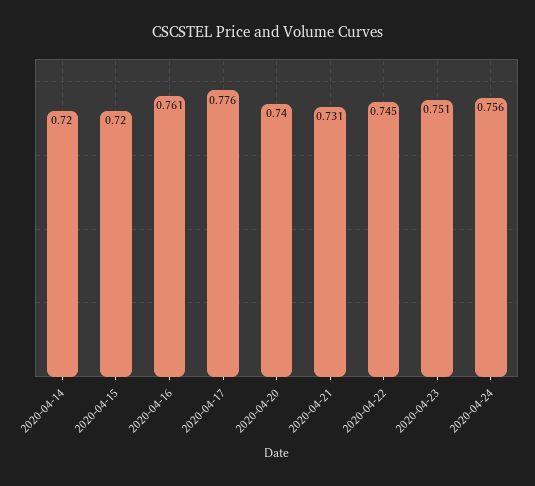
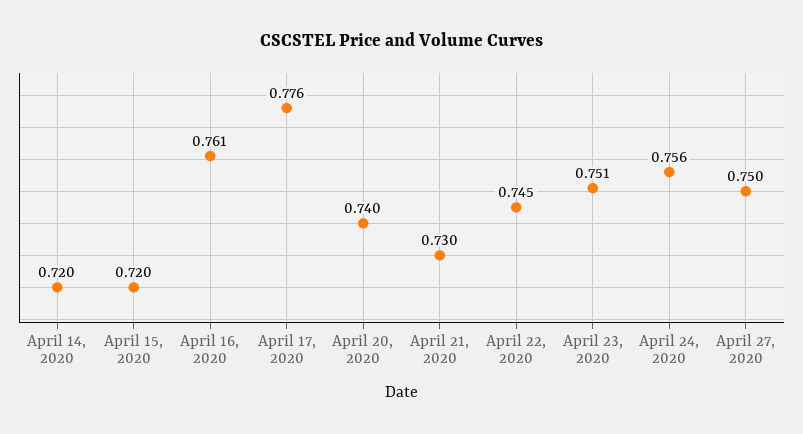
2020-04-21: 0.731 -> 0.73
April 27, 2020: none -> 0.75

